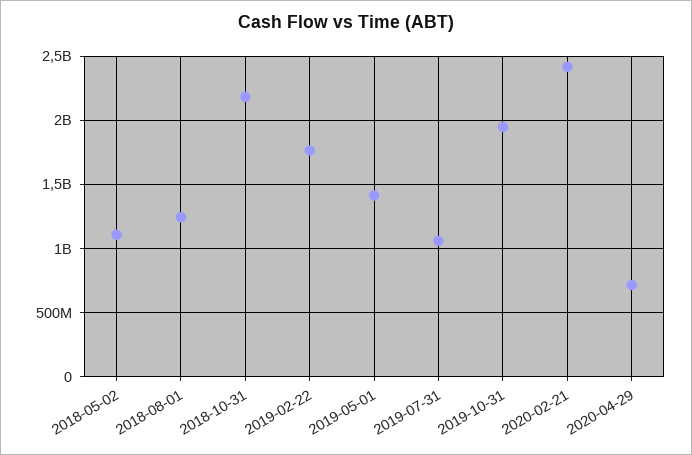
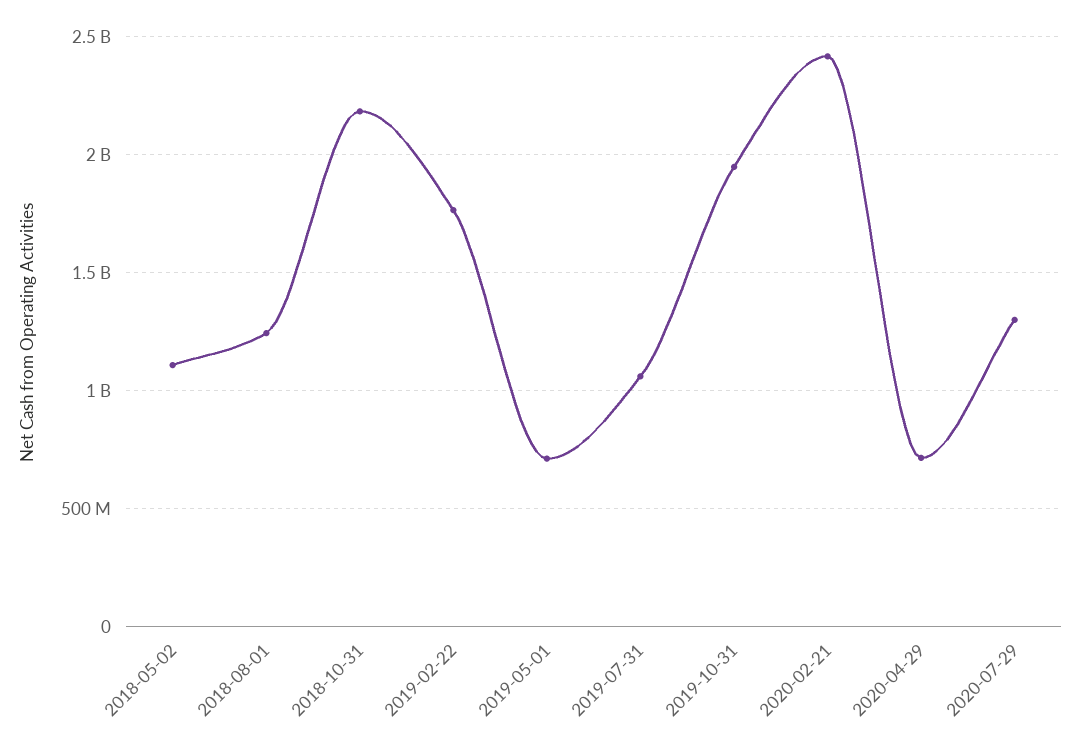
2019-05-01: 1400000000 -> 700000000
2020-07-29: none -> 1300000000

